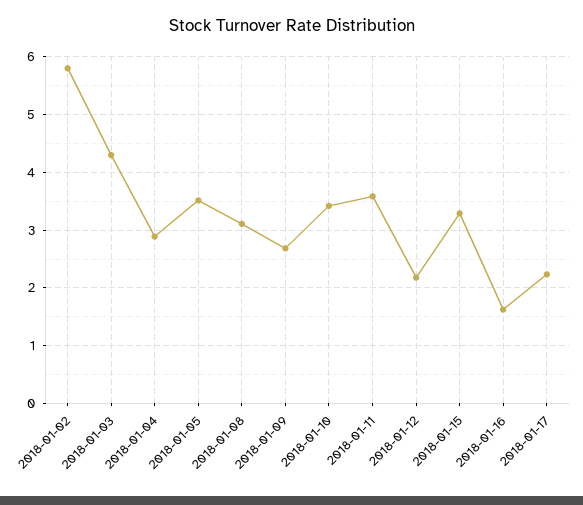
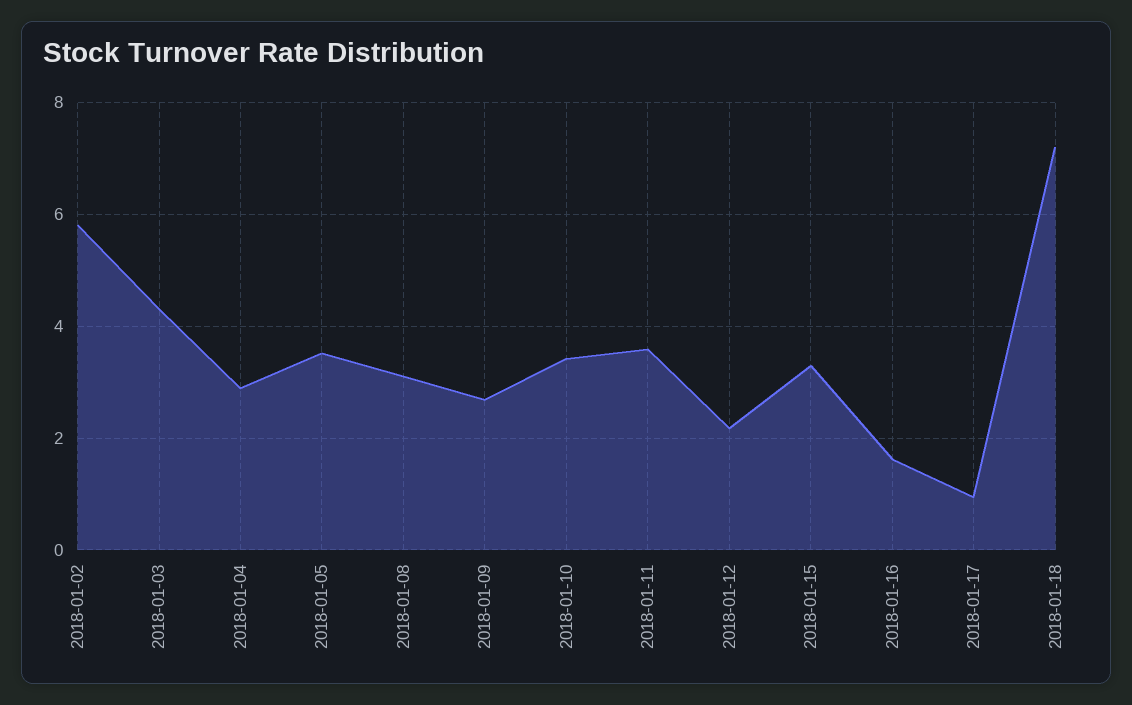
2018-01-17: 2.2 -> 1
2018-01-18: none -> 7.2

